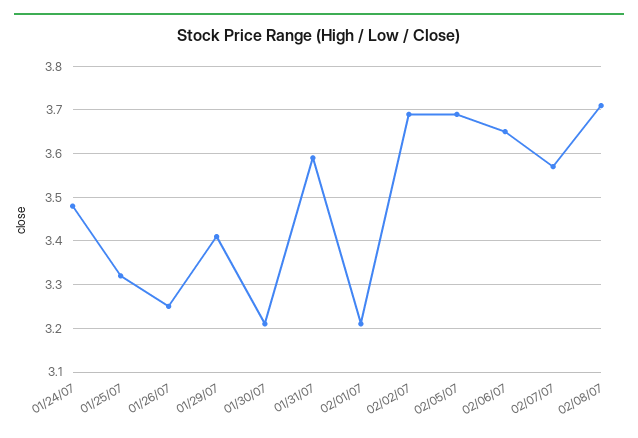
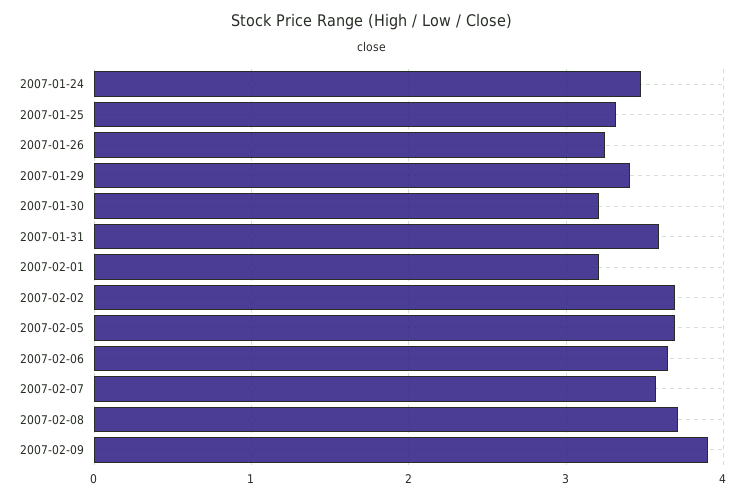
2007-02-09: none -> 3.9

